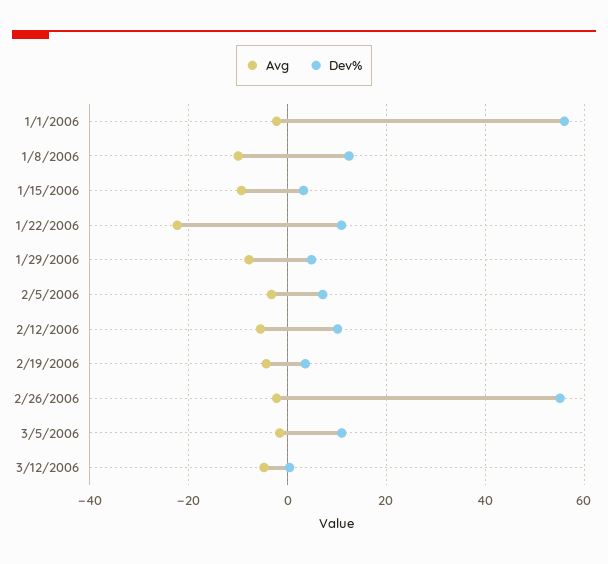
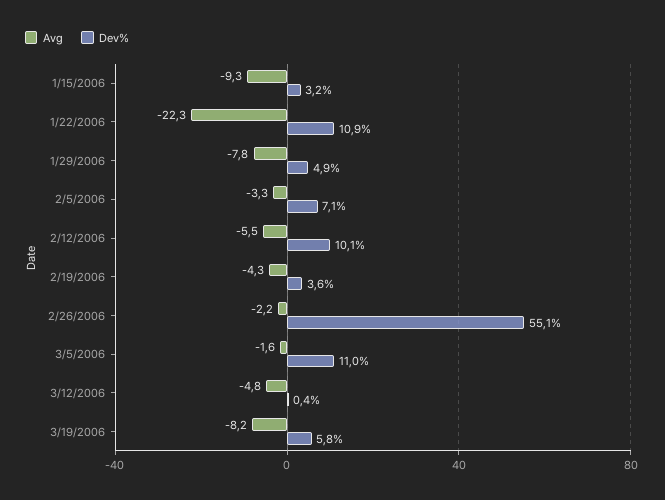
Avg, 1/1/2006: -2 -> none
Dev%, 1/1/2006: 56 -> none
Avg, 1/8/2006: -10 -> none
Dev%, 1/8/2006: 12 -> none
Avg, 3/19/2006: none -> -8.2
Dev%, 3/19/2006: none -> 5.8

